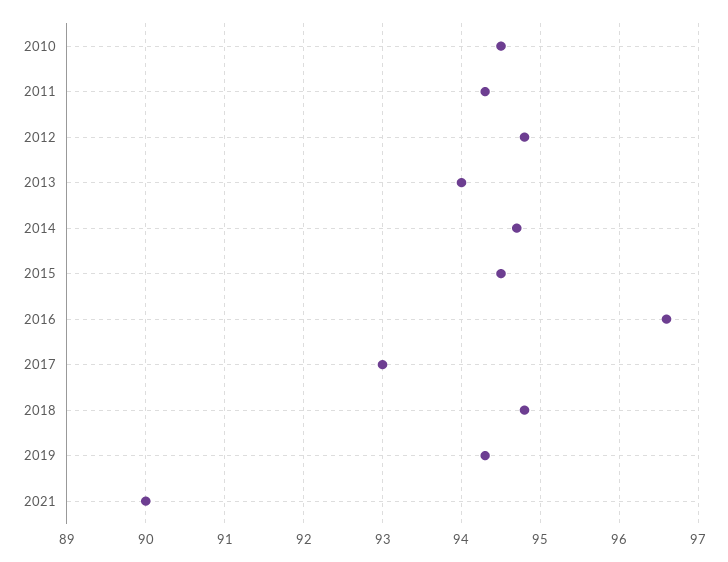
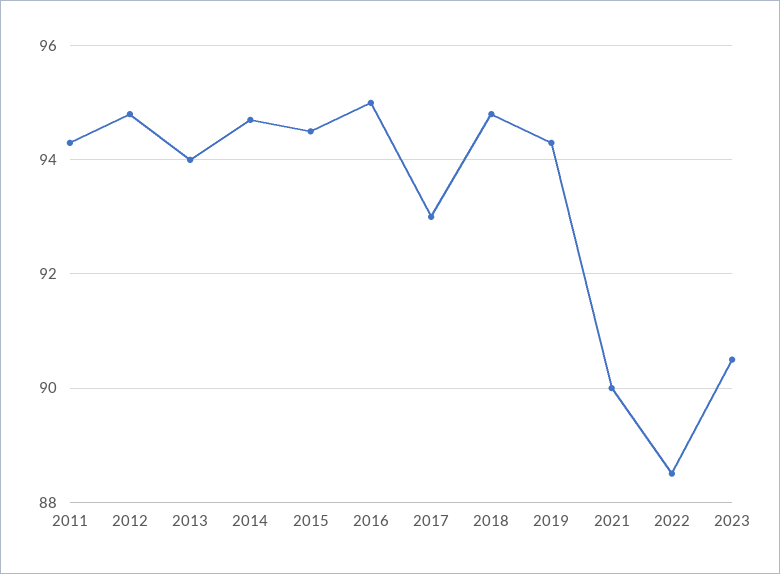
2010: 94.5 -> none
2016: 96.6 -> 95
2022: none -> 88.5
2023: none -> 90.5

